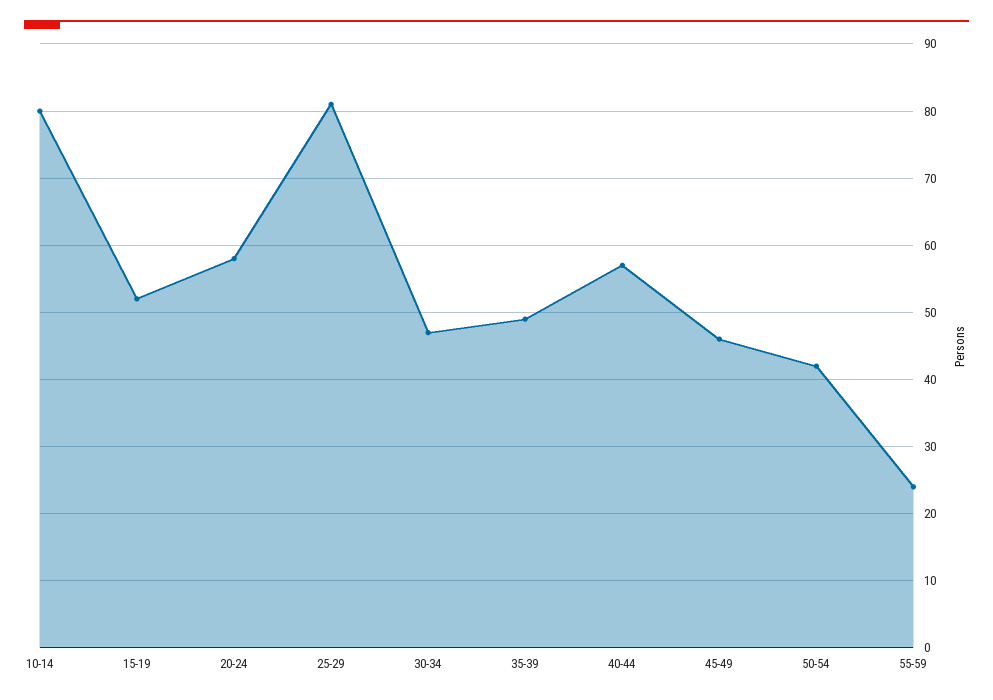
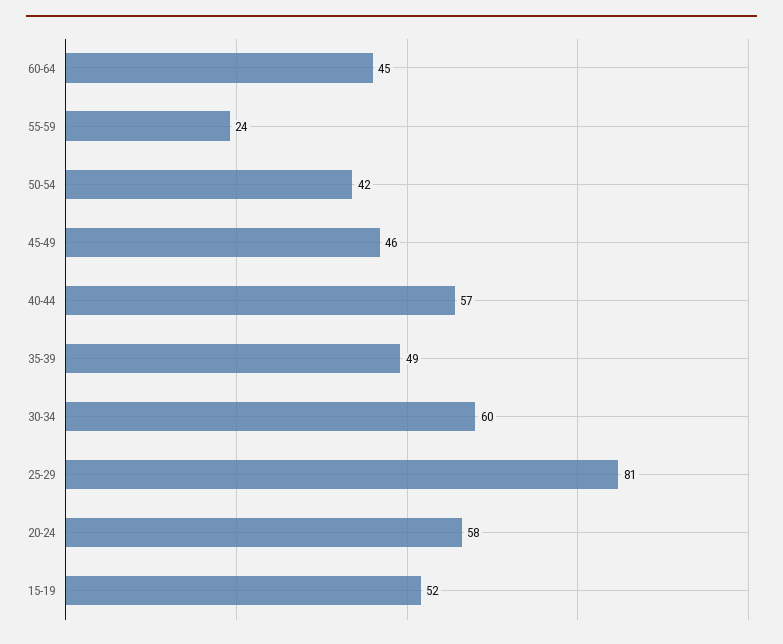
10-14: 80 -> none
30-34: 47 -> 60
60-64: none -> 45

